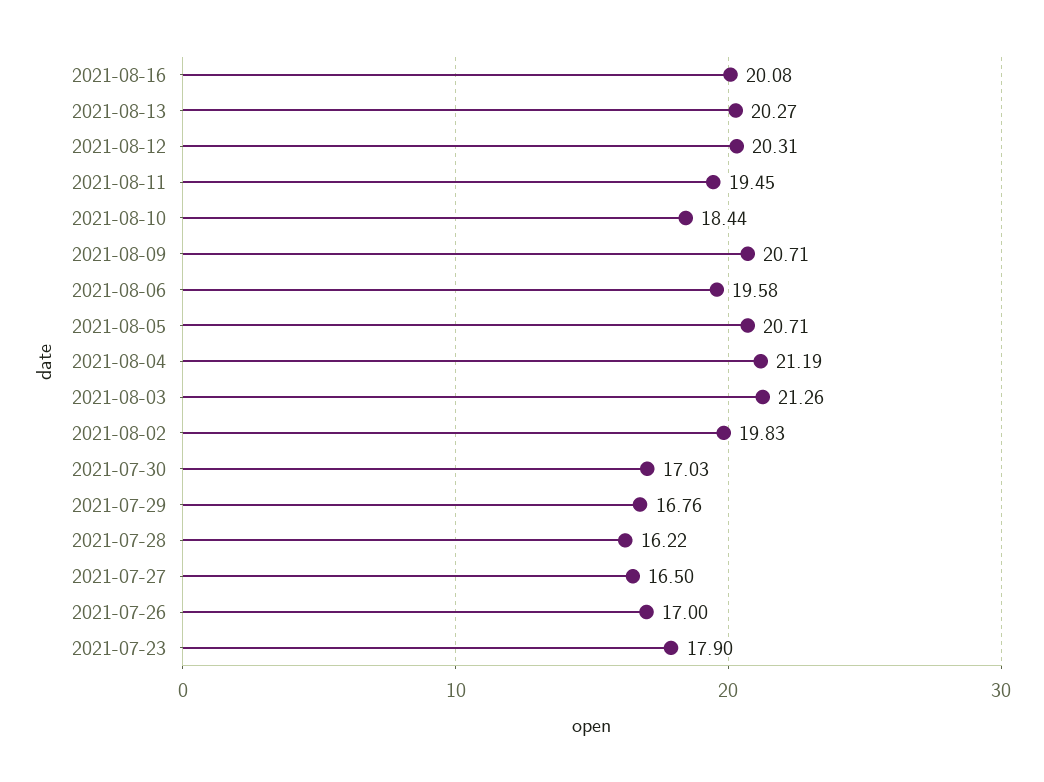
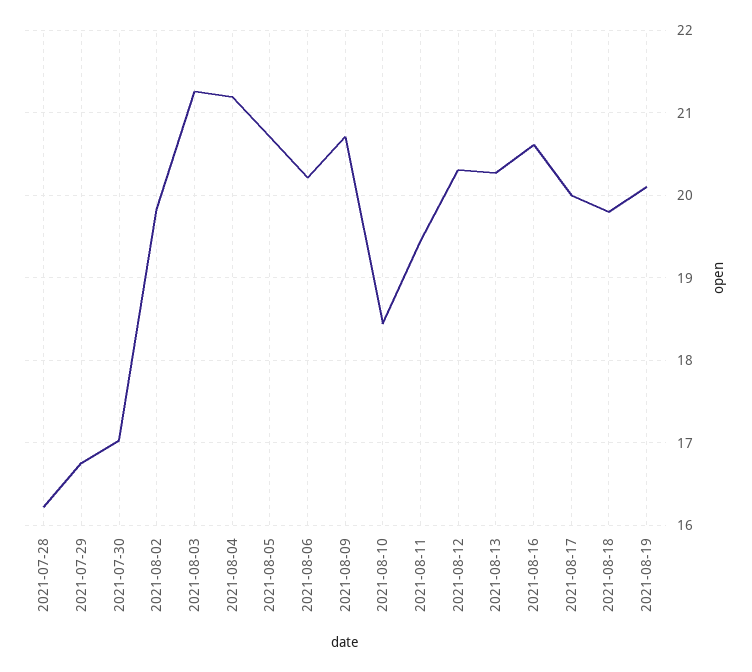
2021-08-16: 20.08 -> 20.6
2021-08-06: 19.58 -> 20.2
2021-07-27: 16.5 -> none
2021-07-26: 17 -> none
2021-07-23: 17.9 -> none
2021-08-17: none -> 20
2021-08-18: none -> 19.8
2021-08-19: none -> 20.1

